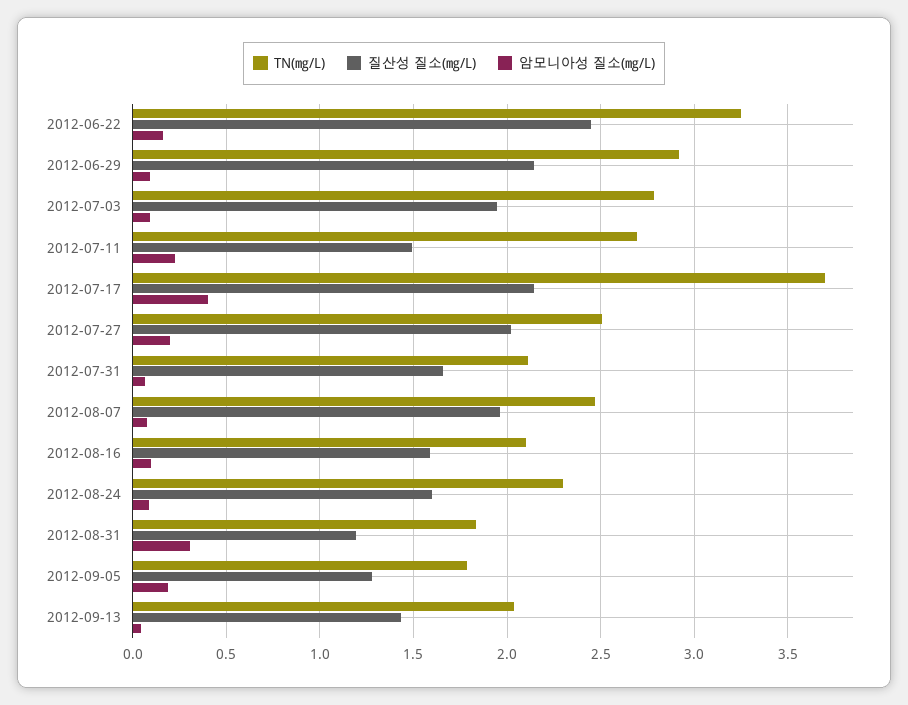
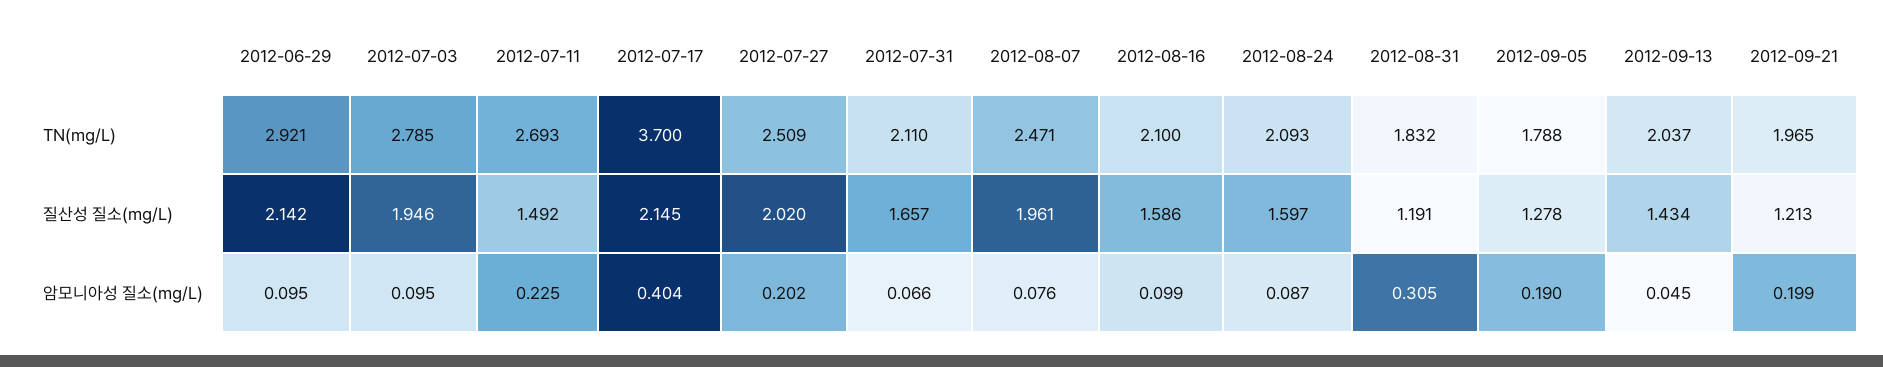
TN(㎎/L), 2012-06-22: 3.25 -> none
질산성 질소(㎎/L), 2012-06-22: 2.45 -> none
암모니아성 질소(㎎/L), 2012-06-22: 0.15 -> none
TN(㎎/L), 2012-08-24: 2.3 -> 2.093
TN(㎎/L), 2012-09-21: none -> 1.965
질산성 질소(㎎/L), 2012-09-21: none -> 1.213
암모니아성 질소(㎎/L), 2012-09-21: none -> 0.199

